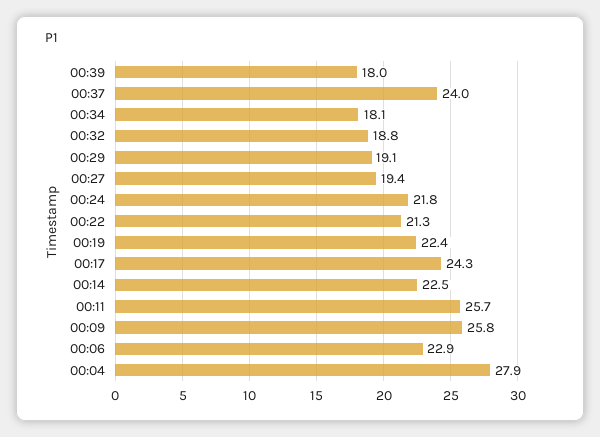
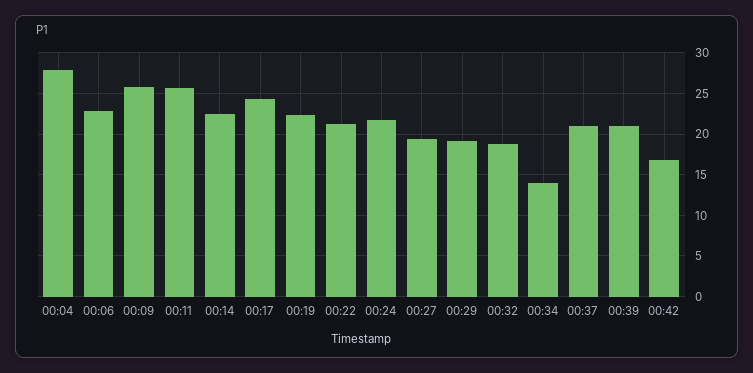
00:39: 18 -> 21
00:37: 24 -> 21
00:34: 18.1 -> 14
00:42: none -> 17

